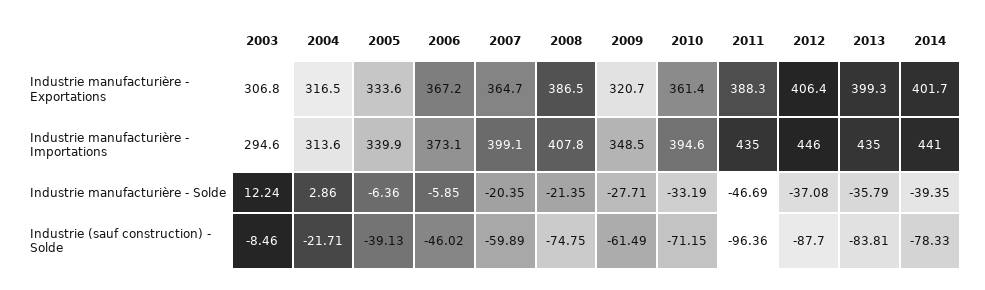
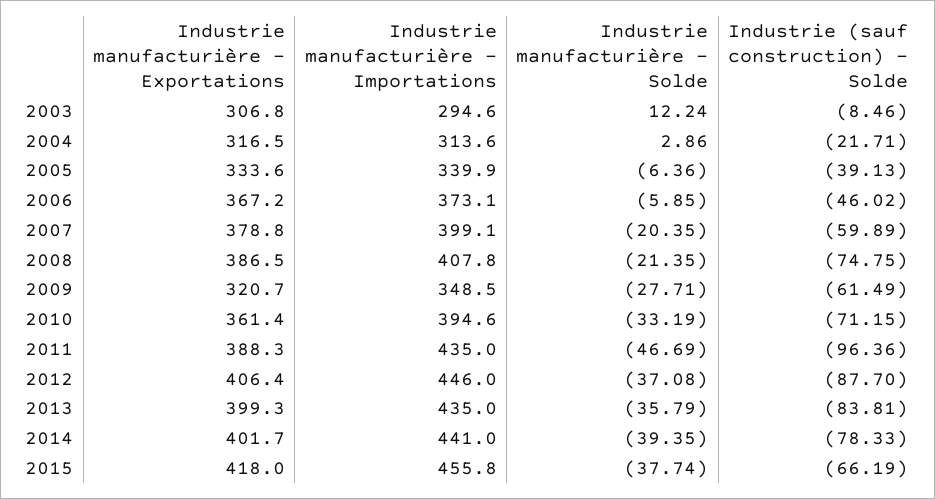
2007, Industrie manufacturière - Exportations: 364.7 -> 378.8
2015, Industrie manufacturière - Exportations: none -> 418
2015, Industrie manufacturière - Importations: none -> 455.8
2015, Industrie manufacturière - Solde: none -> -37.74
2015, Industrie (sauf construction) - Solde: none -> -66.19

